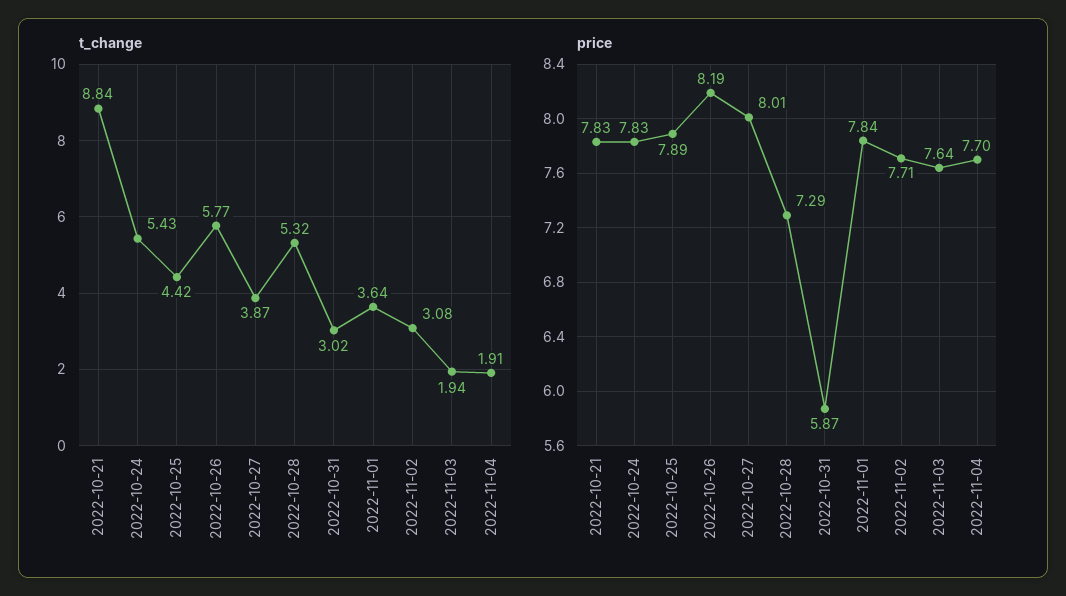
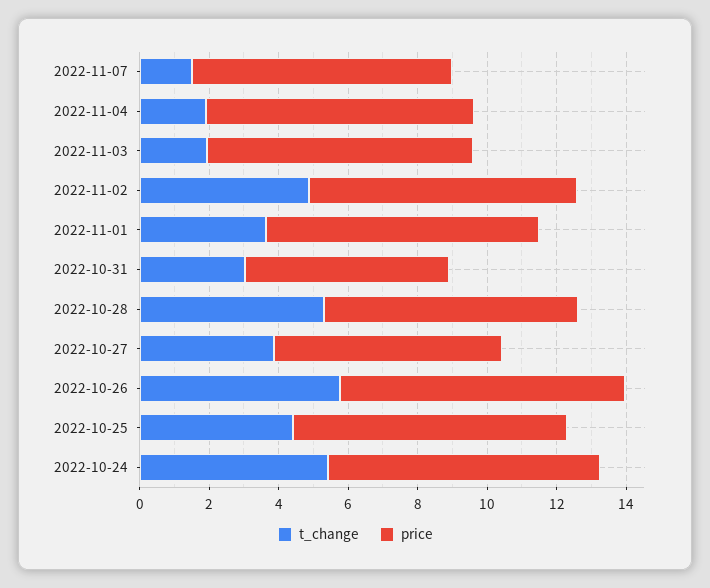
t_change, 2022-10-21: 8.84 -> none
t_change, 2022-11-02: 3.08 -> 5
price, 2022-10-21: 7.83 -> none
price, 2022-10-27: 8.01 -> 6.5
t_change, 2022-11-07: none -> 1.5
price, 2022-11-07: none -> 7.5

